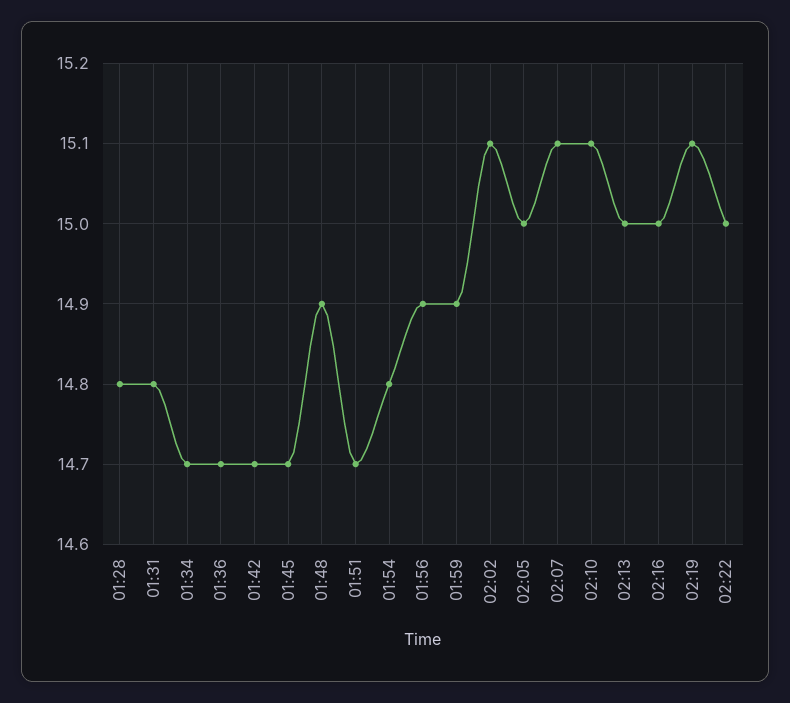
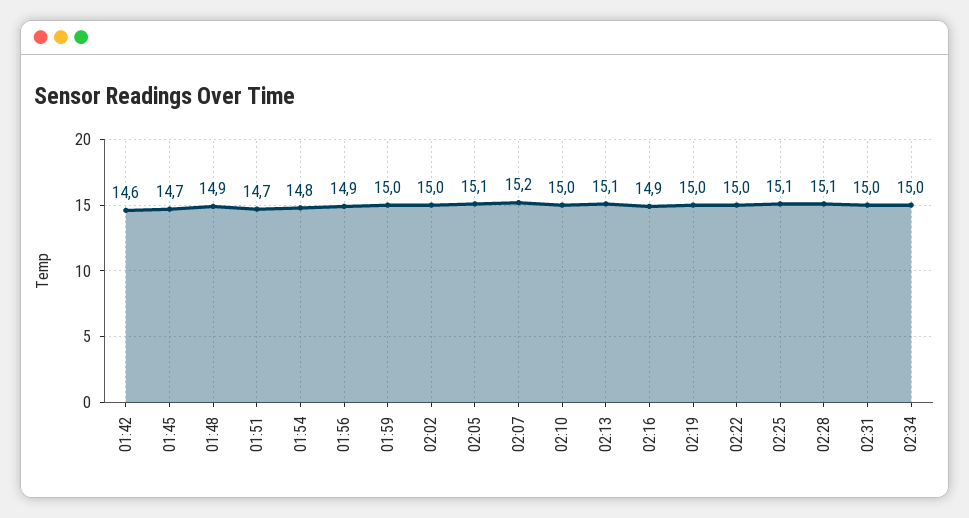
01:28: 14.8 -> none
01:31: 14.8 -> none
01:34: 14.7 -> none
01:36: 14.7 -> none
01:42: 14.7 -> 14.6
01:59: 14.9 -> 15
02:02: 15.1 -> 15
02:05: 15 -> 15.1
02:07: 15.1 -> 15.2
02:10: 15.1 -> 15
02:13: 15 -> 15.1
02:16: 15 -> 14.9
02:19: 15.1 -> 15
02:25: none -> 15.1
02:28: none -> 15.1
02:31: none -> 15
02:34: none -> 15

